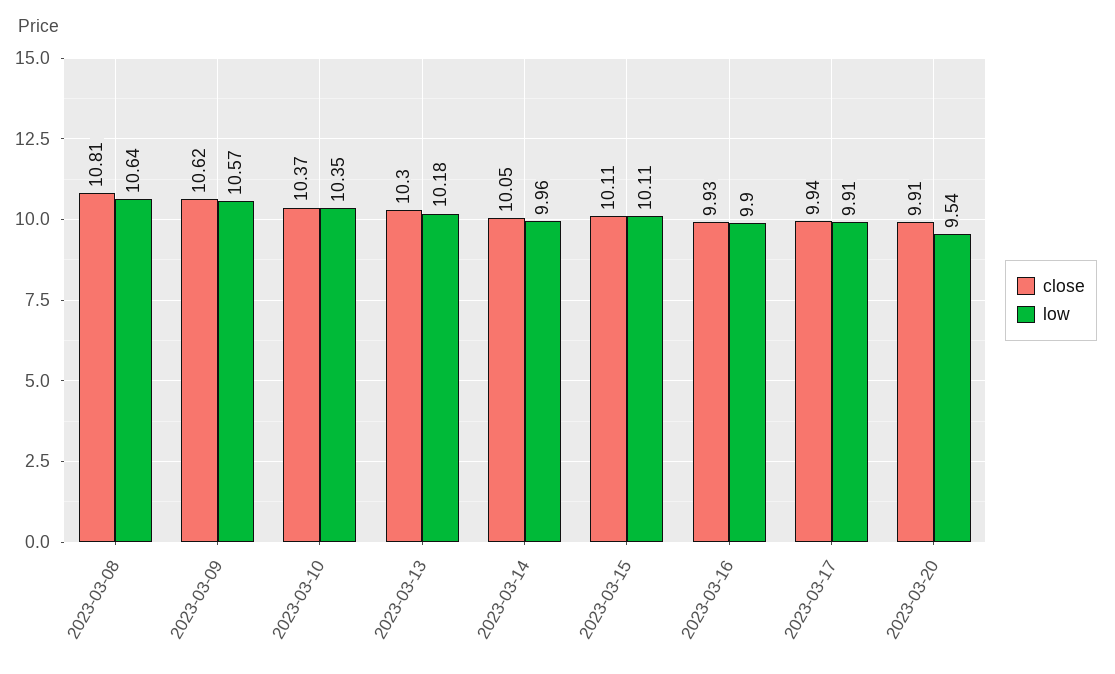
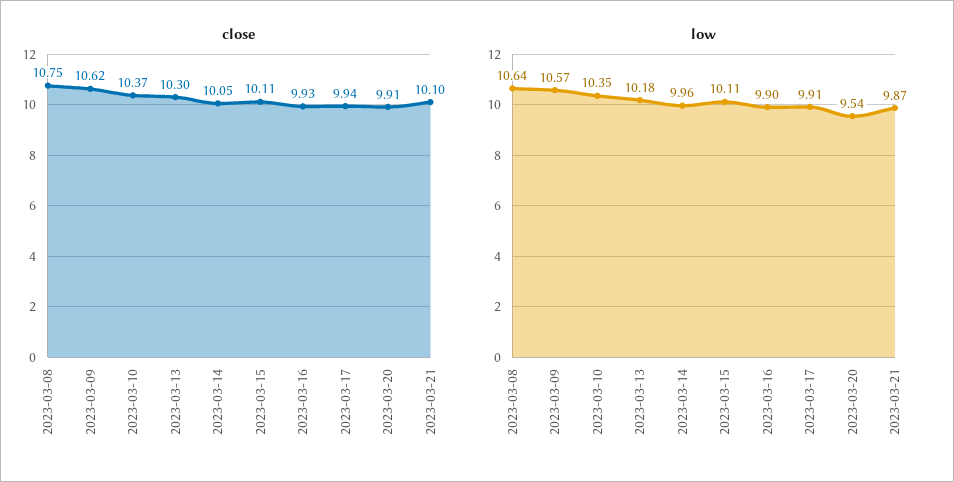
close, 2023-03-08: 10.81 -> 10.75
close, 2023-03-21: none -> 10.1
low, 2023-03-21: none -> 9.87

